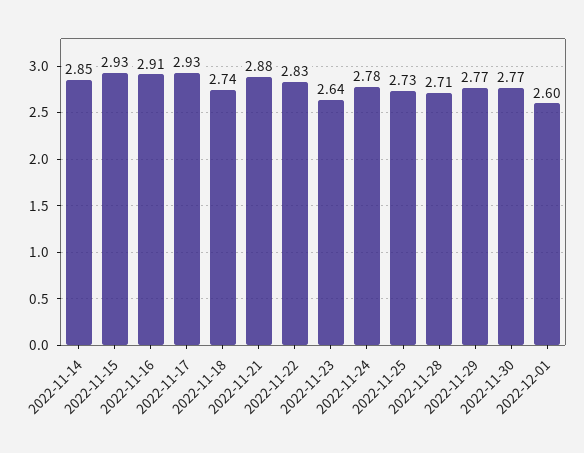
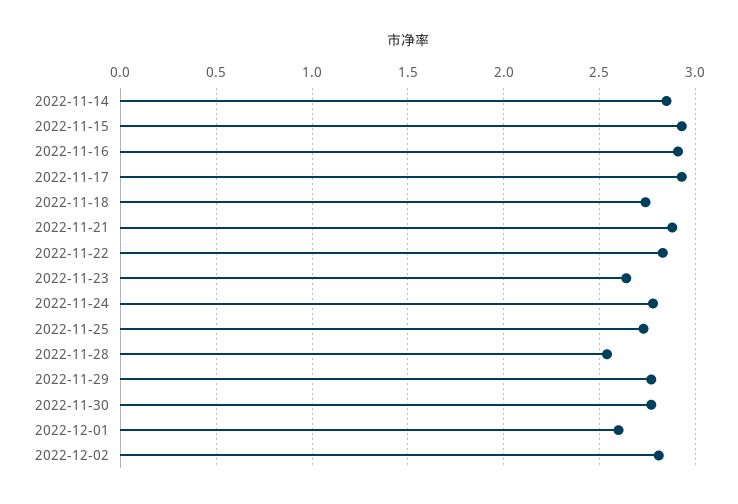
2022-11-28: 2.71 -> 2.55
2022-12-02: none -> 2.8

